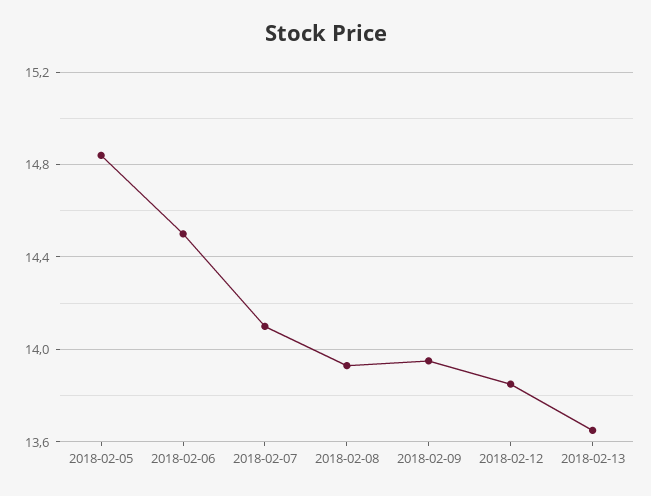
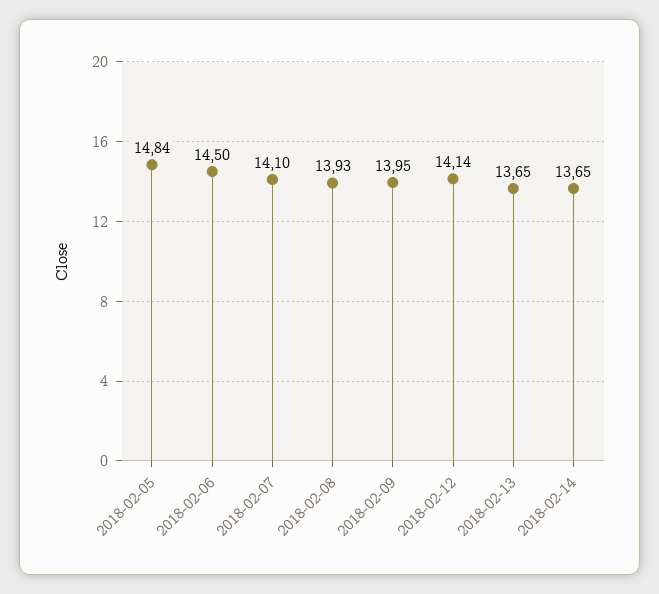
2018-02-12: 13.85 -> 14.14
2018-02-14: none -> 13.65

